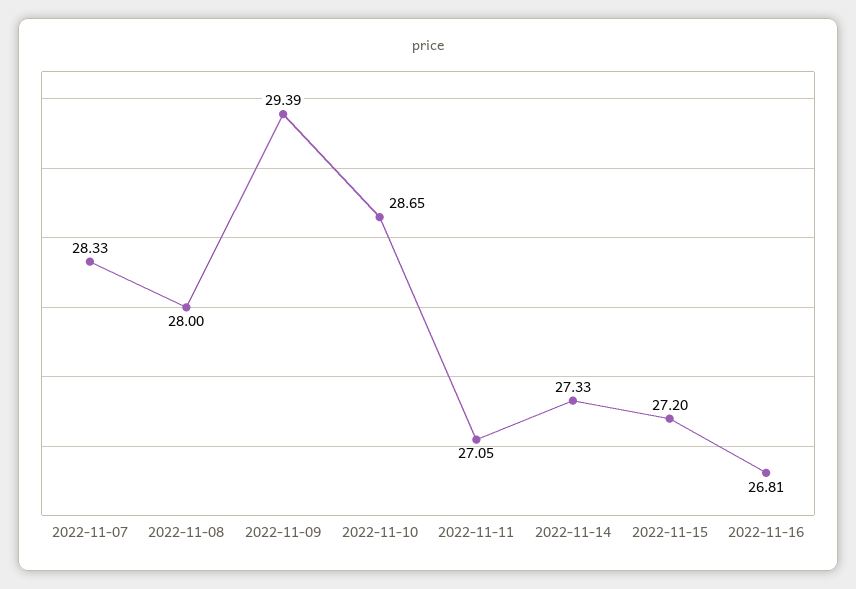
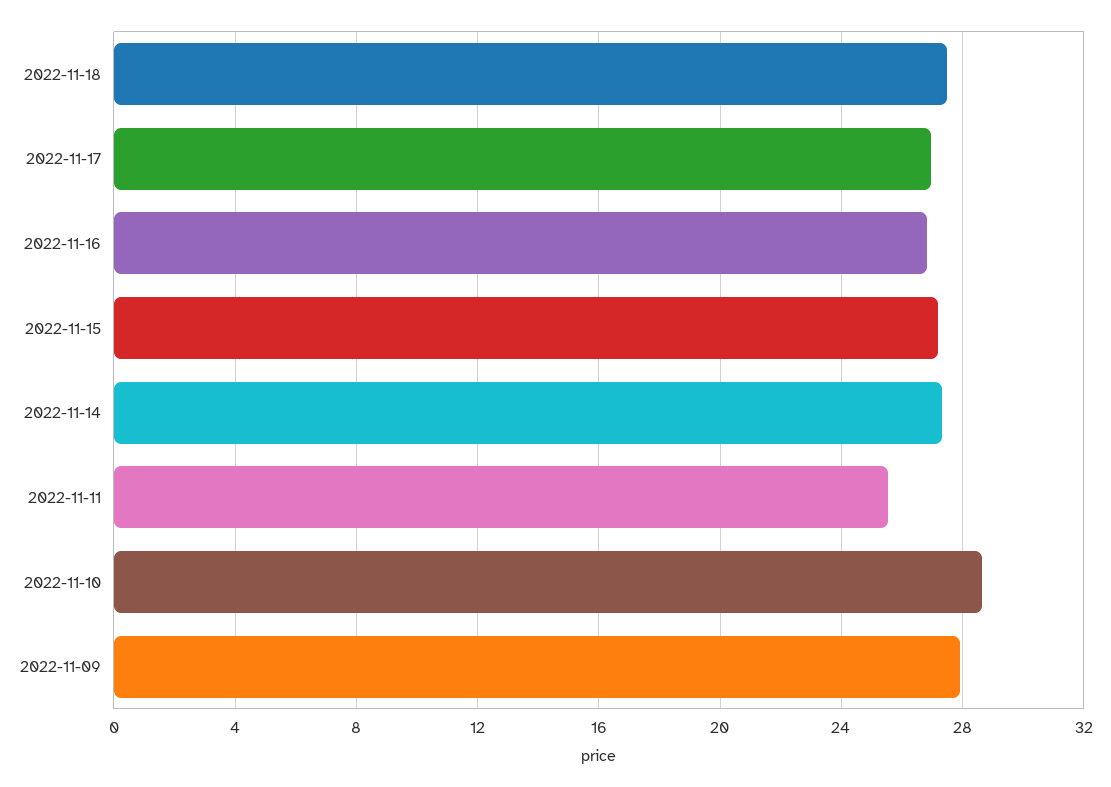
2022-11-07: 28.33 -> none
2022-11-08: 28 -> none
2022-11-09: 29.39 -> 28
2022-11-11: 27.05 -> 25.5
2022-11-18: none -> 27.5
2022-11-17: none -> 27

